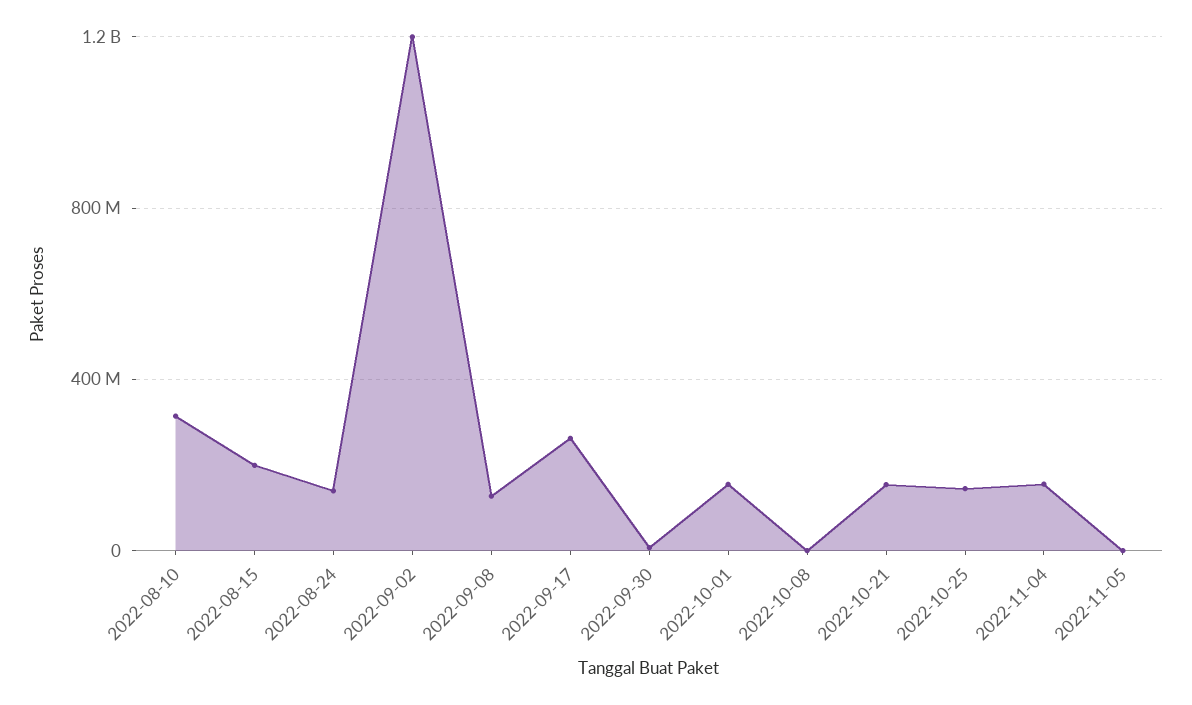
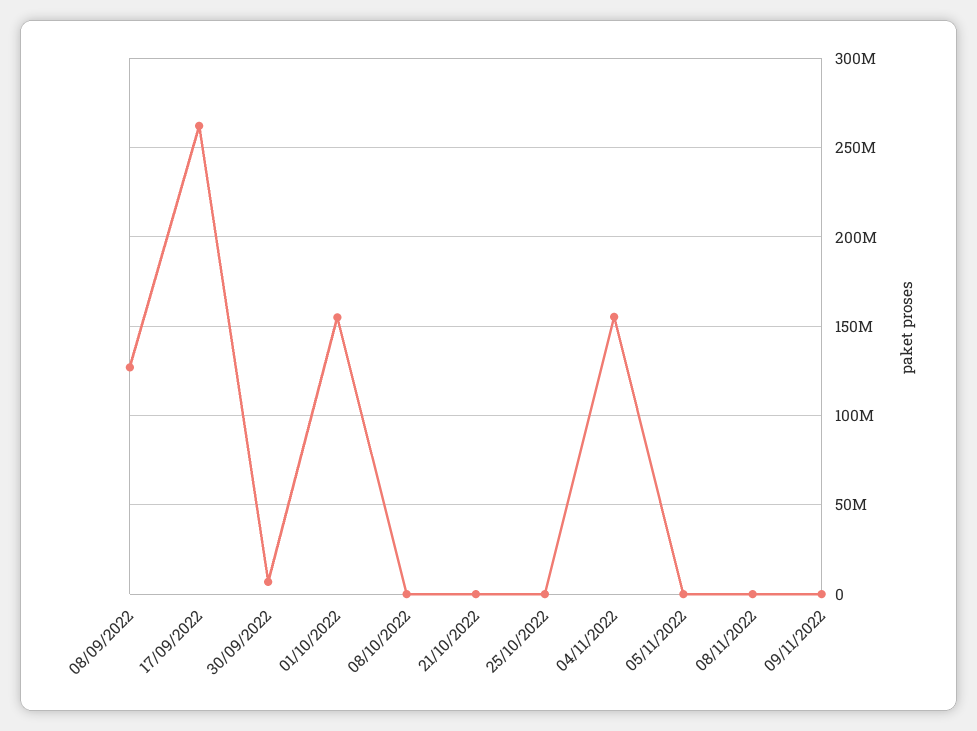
2022-08-10: 300000000 -> none
2022-08-15: 200000000 -> none
2022-08-24: 150000000 -> none
2022-09-02: 1200000000 -> none
2022-10-21: 150000000 -> 0
2022-10-25: 150000000 -> 0
08/11/2022: none -> 0
09/11/2022: none -> 0

